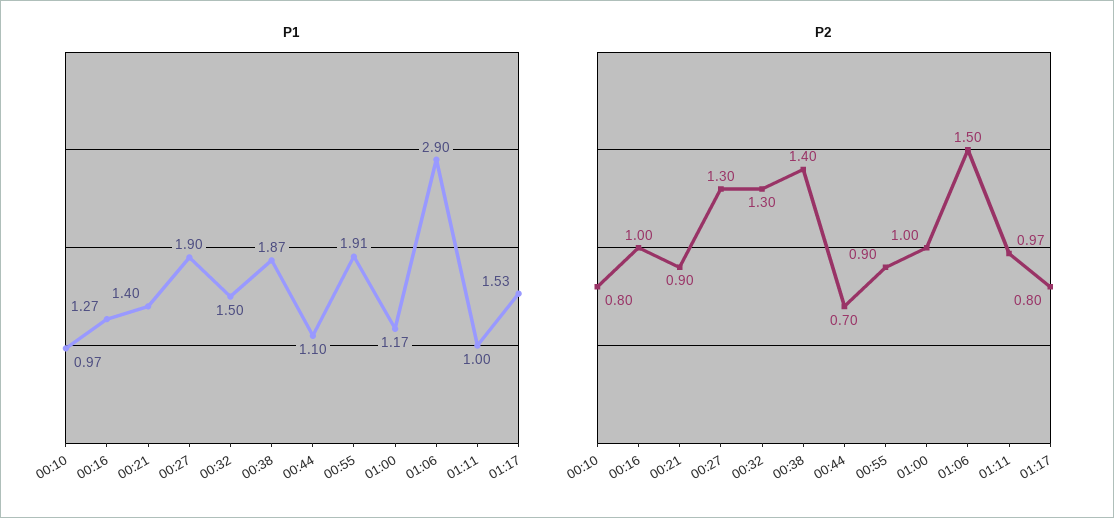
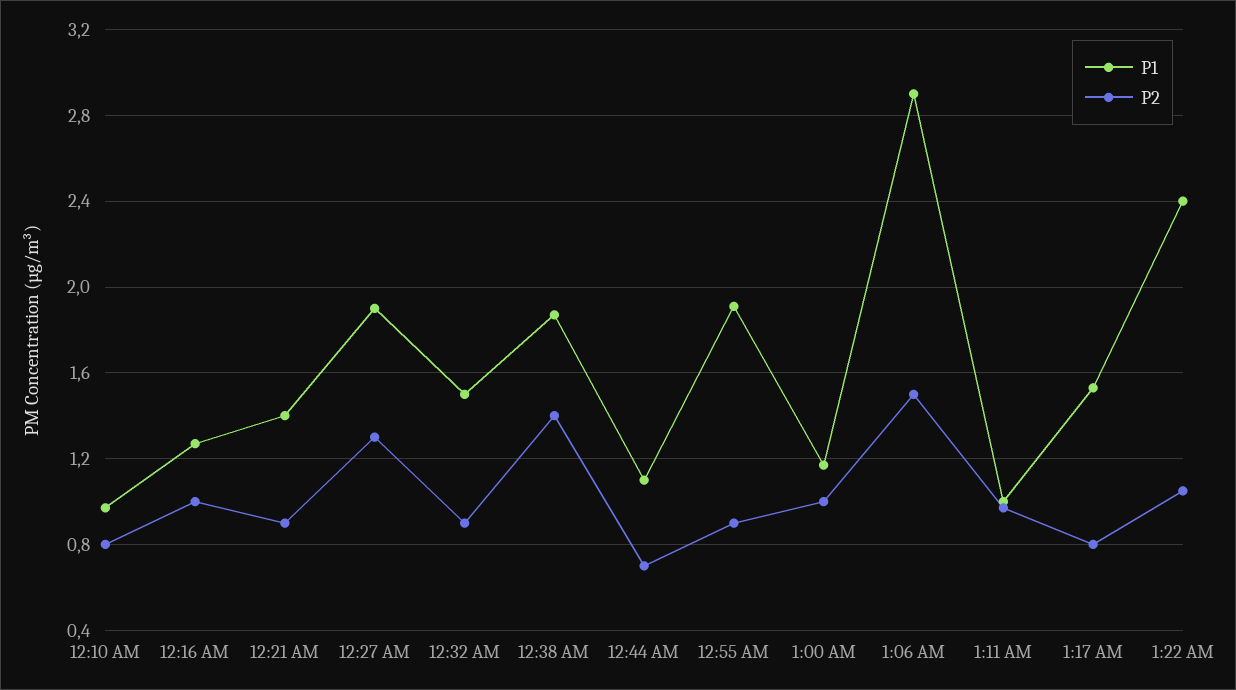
P2, 00:32: 1.3 -> 0.9
P1, 1:22 AM: none -> 2.4
P2, 1:22 AM: none -> 1.05

